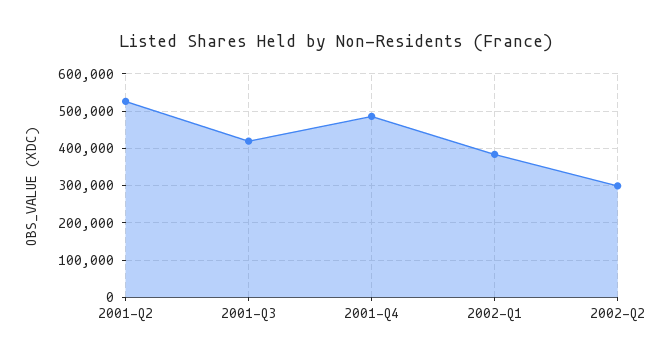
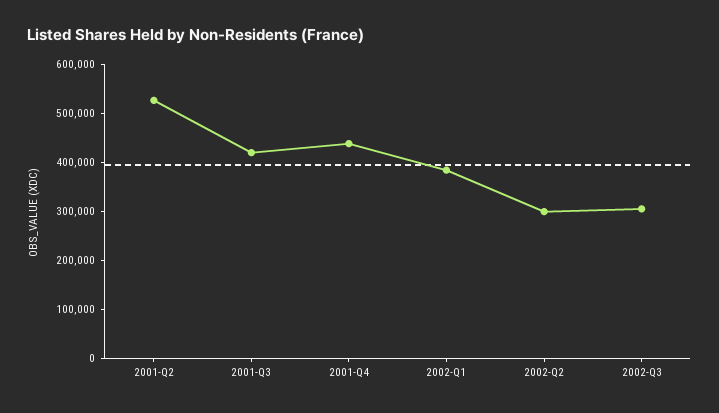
2001-Q4: 480000 -> 440000
2002-Q3: none -> 300000

